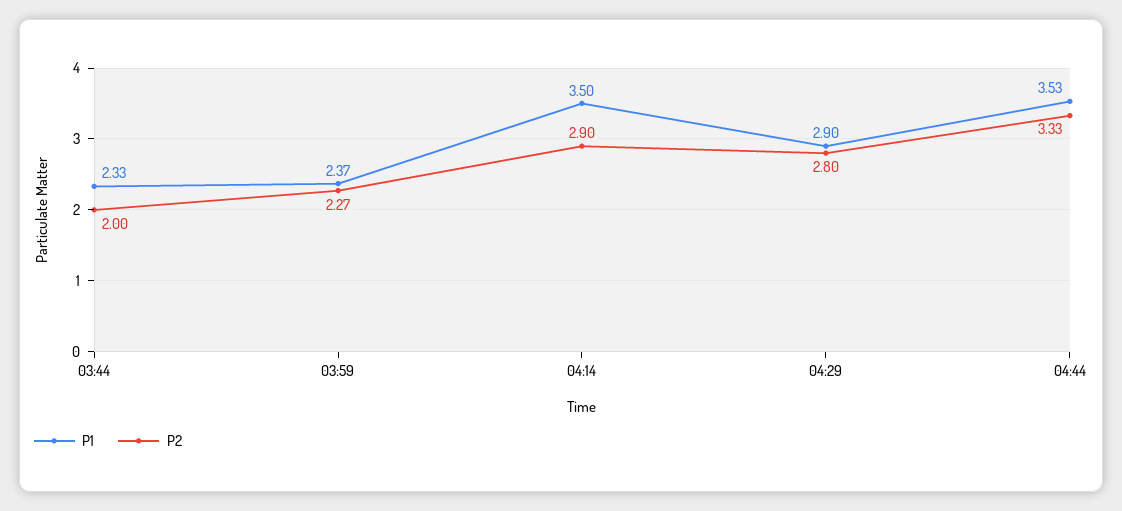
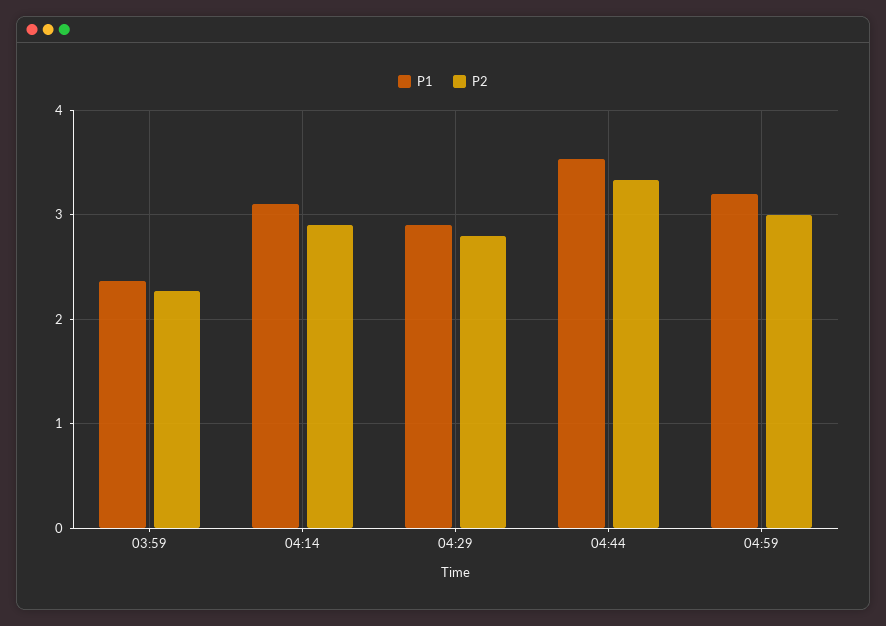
P1, 03:44: 2.33 -> none
P2, 03:44: 2 -> none
P1, 04:14: 3.5 -> 3.1
P1, 04:59: none -> 3.2
P2, 04:59: none -> 3

